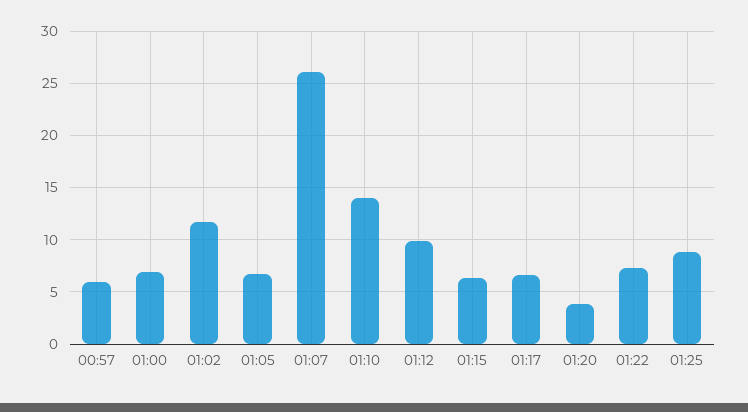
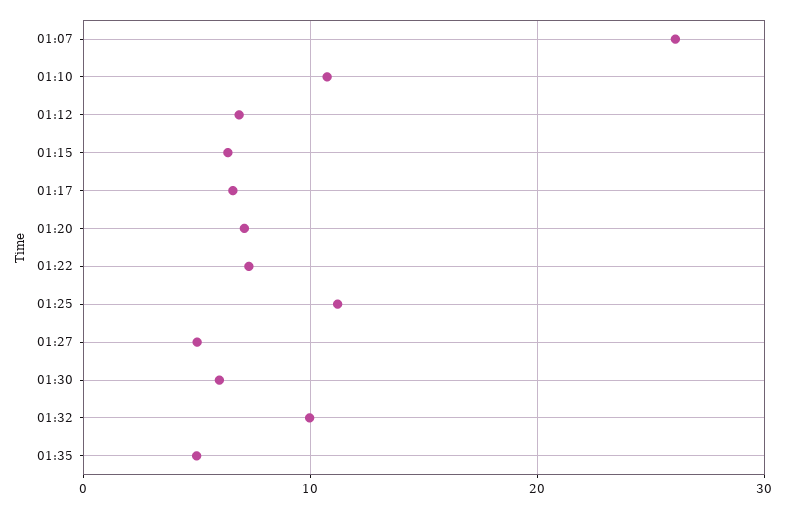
00:57: 6 -> none
01:00: 7 -> none
01:02: 12 -> none
01:05: 7 -> none
01:10: 14 -> 11
01:12: 10 -> 7
01:20: 4 -> 7
01:25: 9 -> 11
01:27: none -> 5
01:30: none -> 6
01:32: none -> 10
01:35: none -> 5

